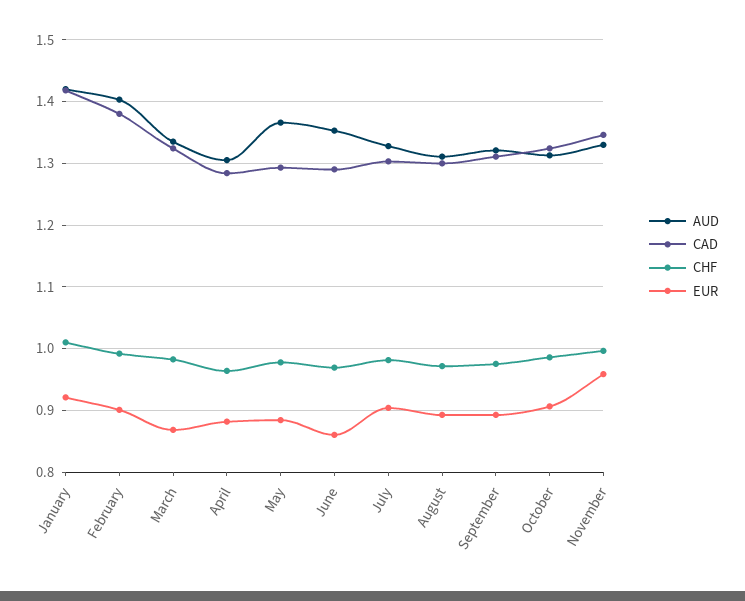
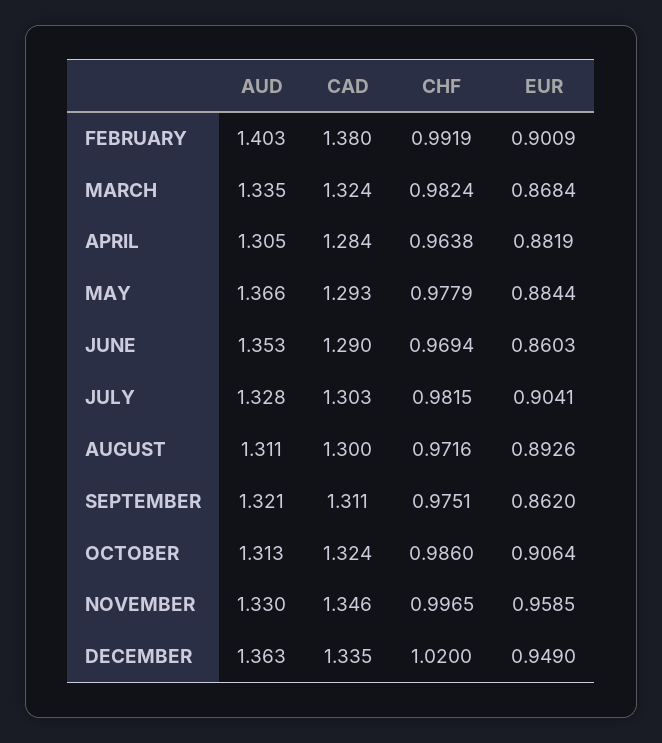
AUD, January: 1.42 -> none
CAD, January: 1.42 -> none
CHF, January: 1.01 -> none
EUR, January: 0.92 -> none
EUR, September: 0.89 -> 0.862
AUD, DECEMBER: none -> 1.363
CAD, DECEMBER: none -> 1.335
CHF, DECEMBER: none -> 1.02
EUR, DECEMBER: none -> 0.949

